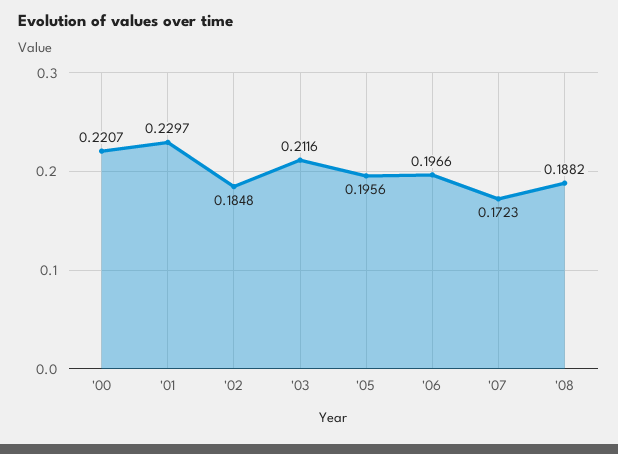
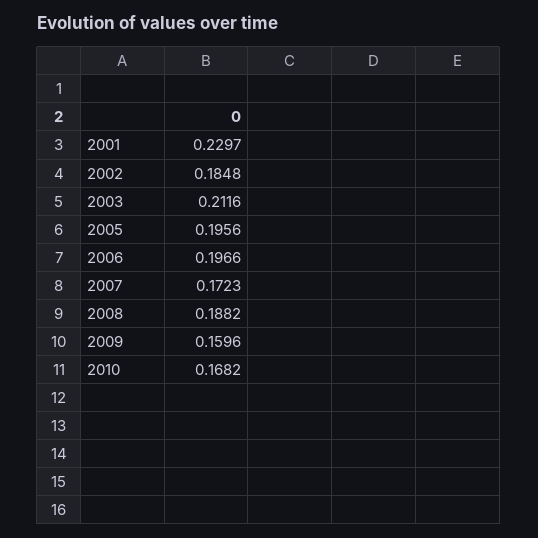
'00: 0.2207 -> none
2009: none -> 0.1596
2010: none -> 0.1682

